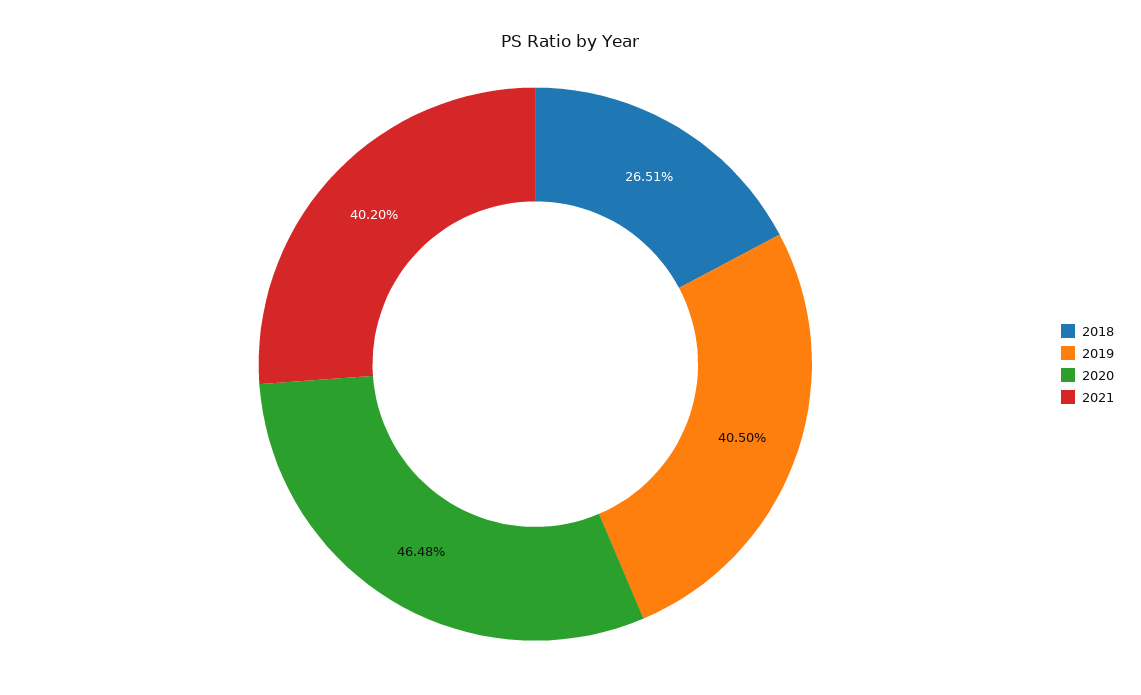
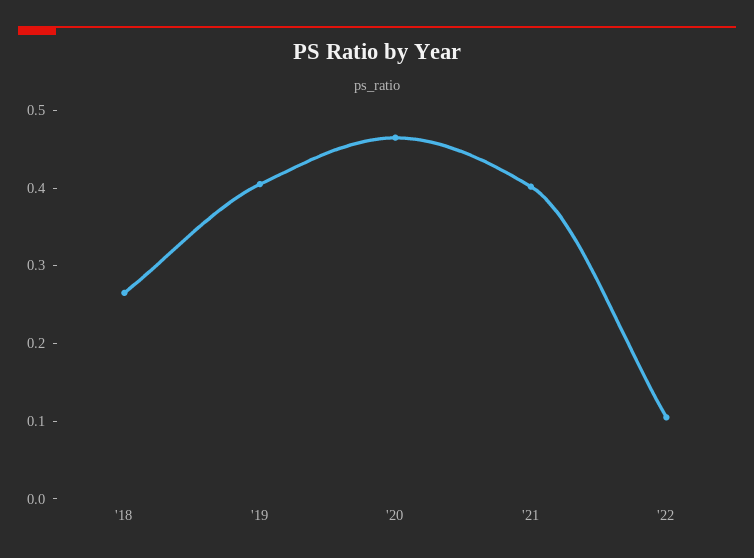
'22: none -> 0.1

